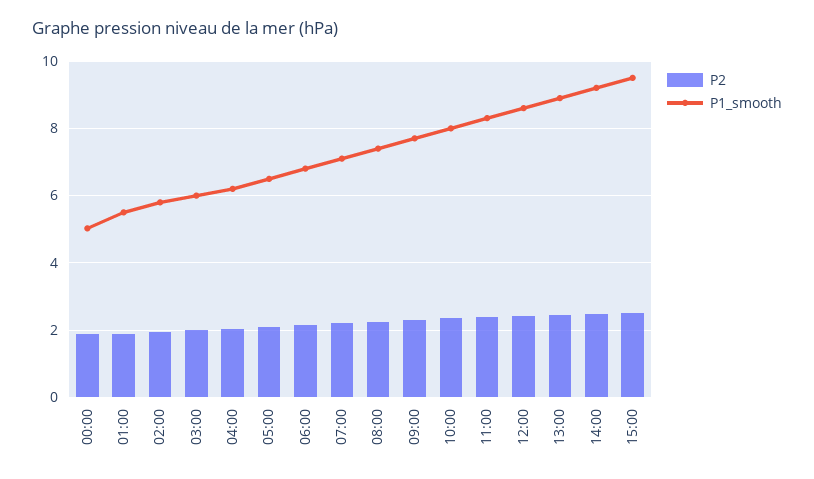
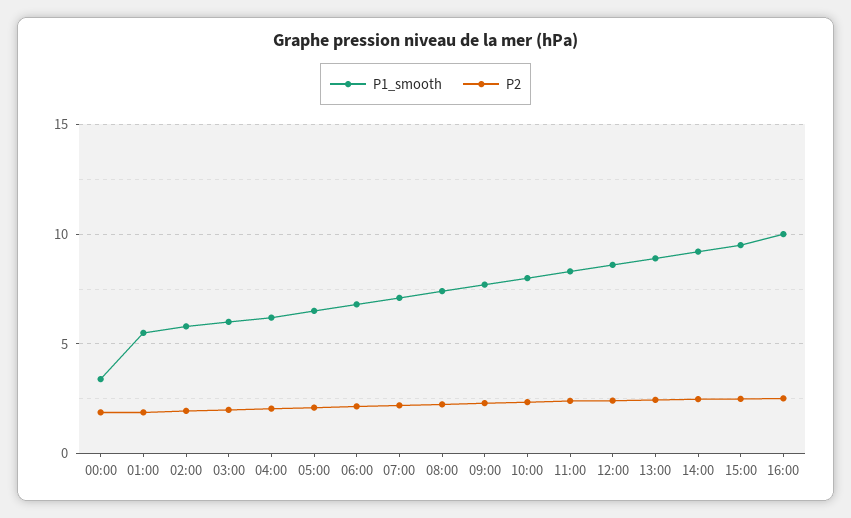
P1_smooth, 00:00: 5 -> 3.5
P1_smooth, 16:00: none -> 10
P2, 16:00: none -> 2.5

